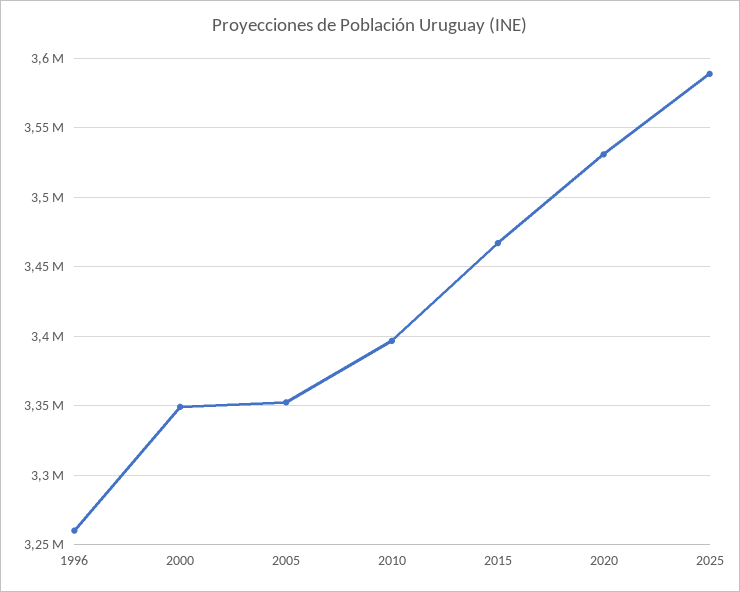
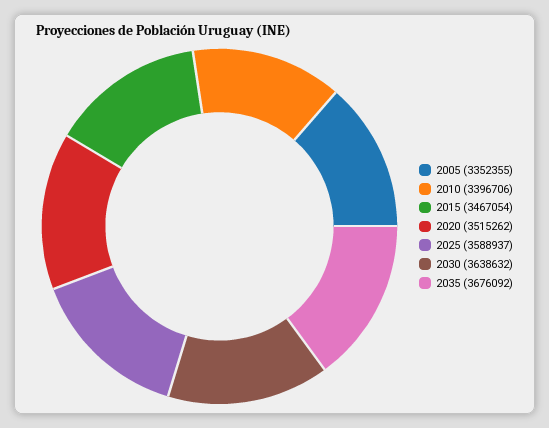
1996: 3260000 -> none
2000: 3350000 -> none
2020: 3530000 -> 3515262
2030: none -> 3638632
2035: none -> 3676092

